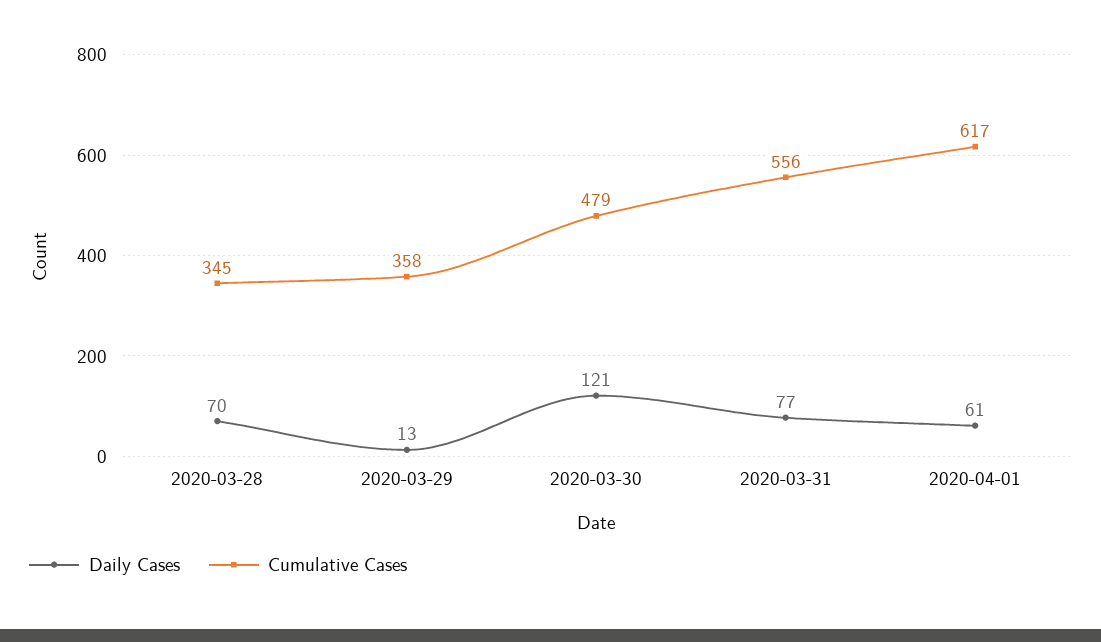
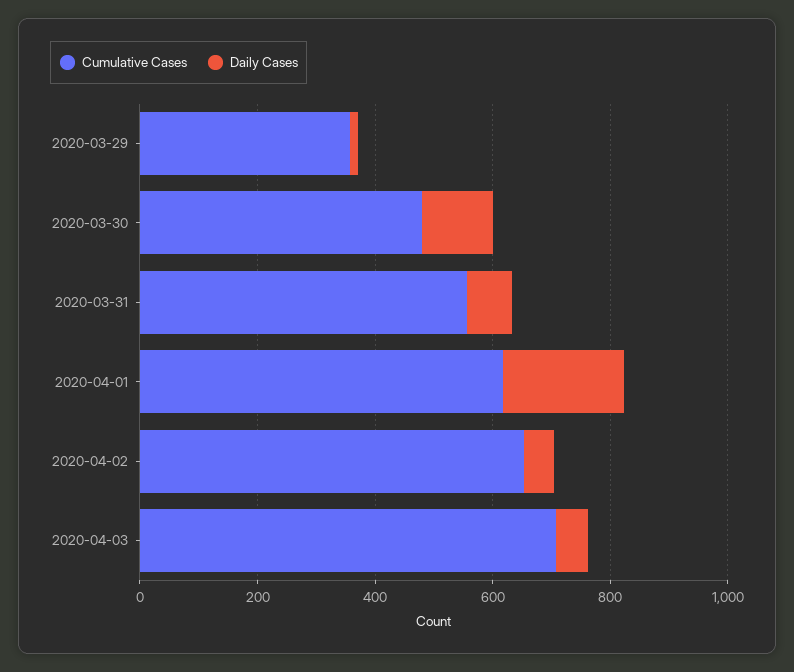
Daily Cases, 2020-03-28: 70 -> none
Cumulative Cases, 2020-03-28: 345 -> none
Daily Cases, 2020-04-01: 61 -> 200
Cumulative Cases, 2020-04-02: none -> 650
Daily Cases, 2020-04-02: none -> 50
Cumulative Cases, 2020-04-03: none -> 700
Daily Cases, 2020-04-03: none -> 50

